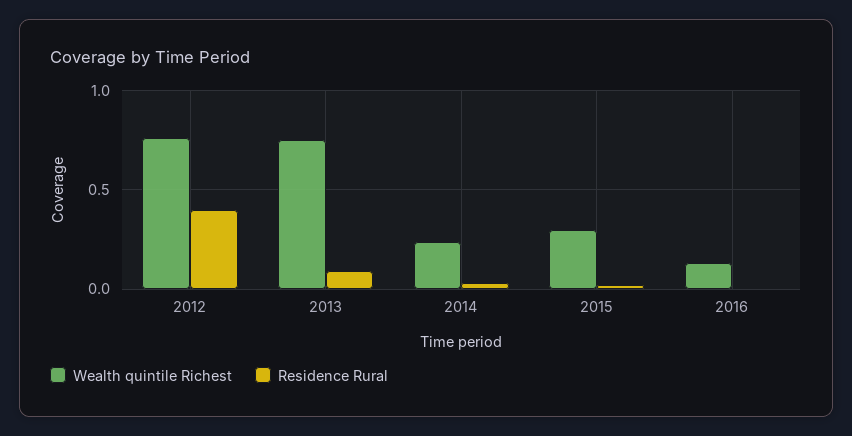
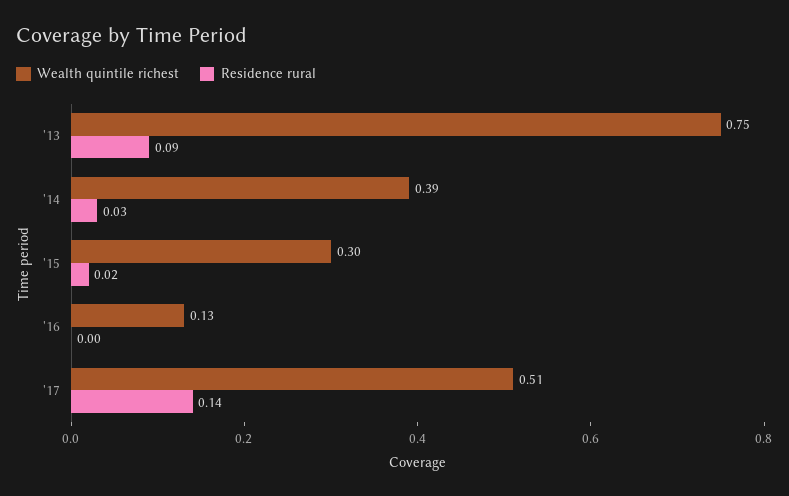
Wealth quintile Richest, 2012: 0.75 -> none
Residence Rural, 2012: 0.4 -> none
Wealth quintile Richest, 2014: 0.25 -> 0.39
Wealth quintile Richest, '17: none -> 0.51
Residence Rural, '17: none -> 0.14

